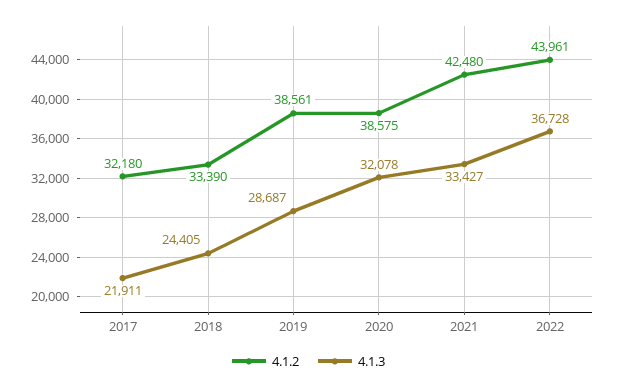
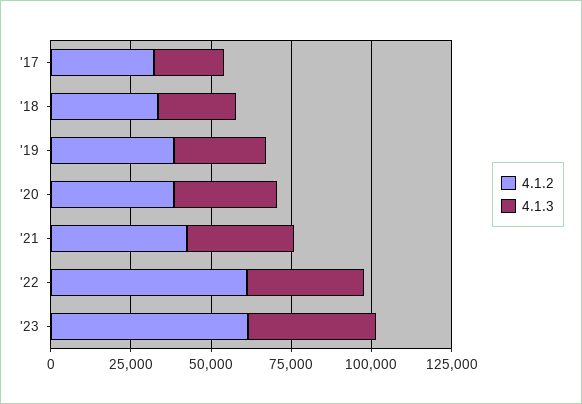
4.1.2, 2022: 43961 -> 60000
4.1.2, '23: none -> 60000
4.1.3, '23: none -> 40000

